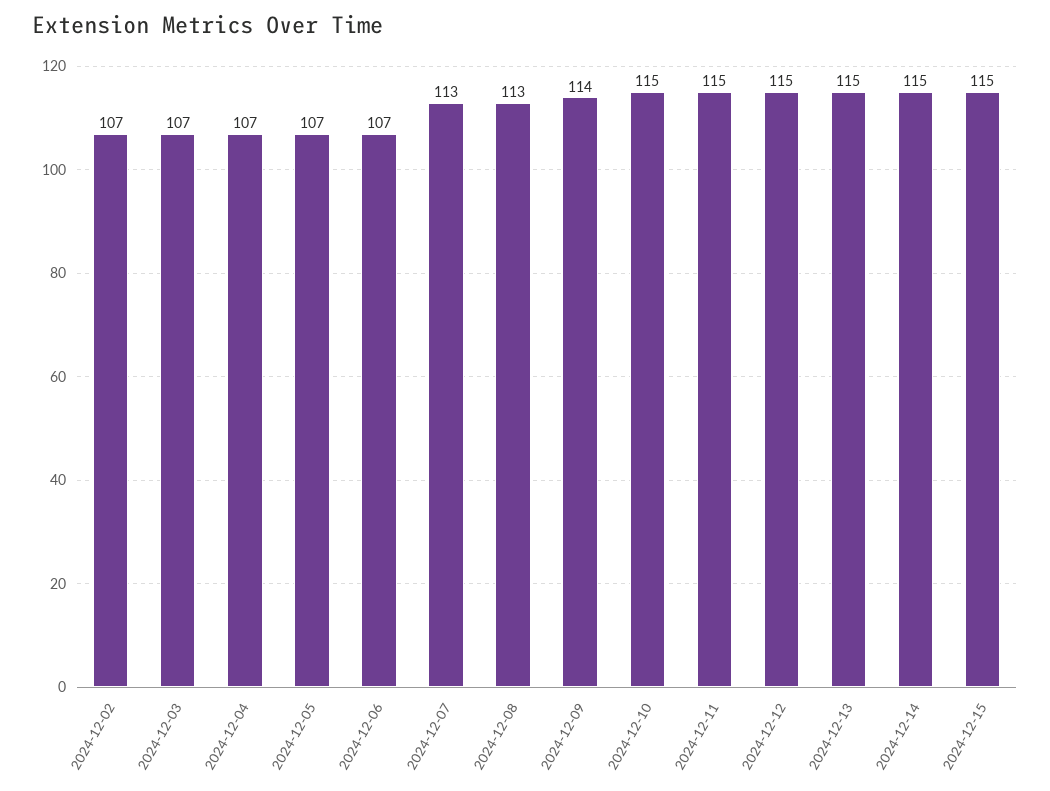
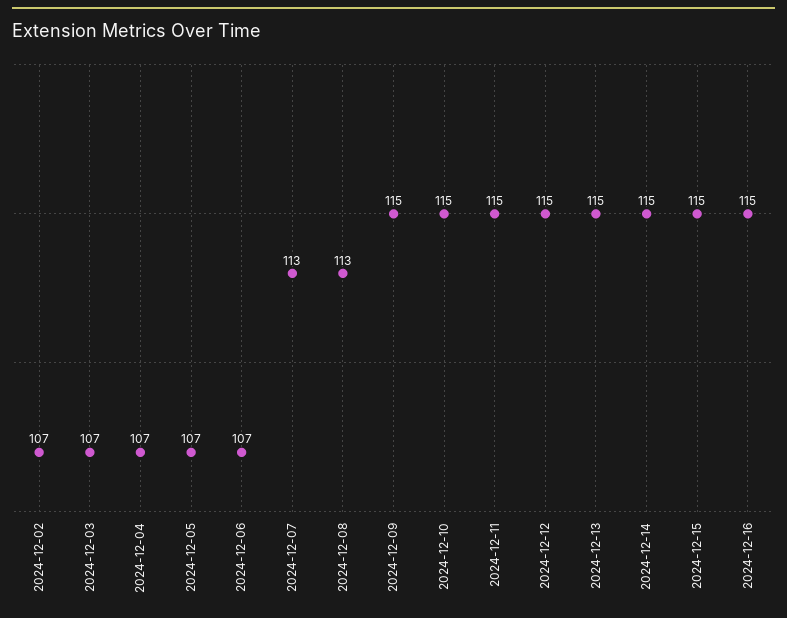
2024-12-09: 114 -> 115
2024-12-16: none -> 115

